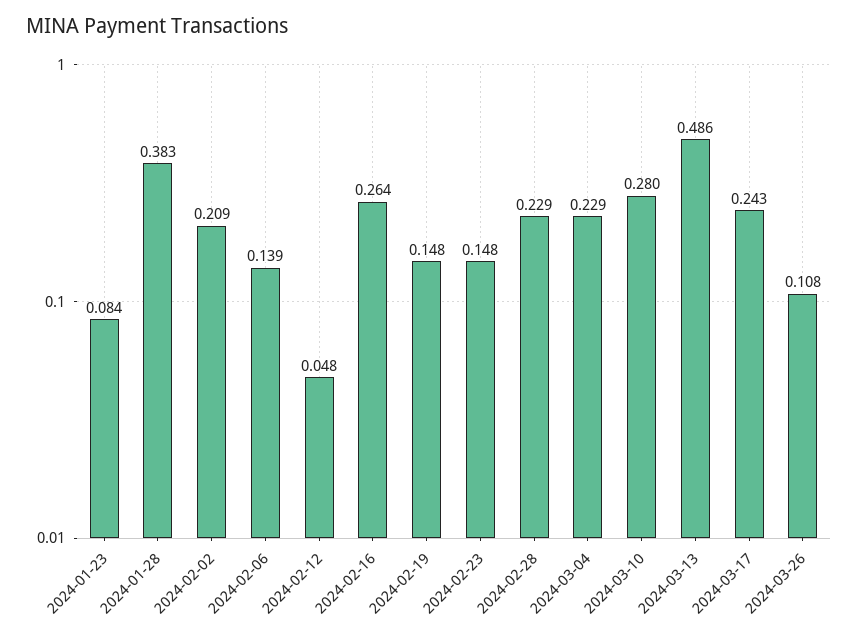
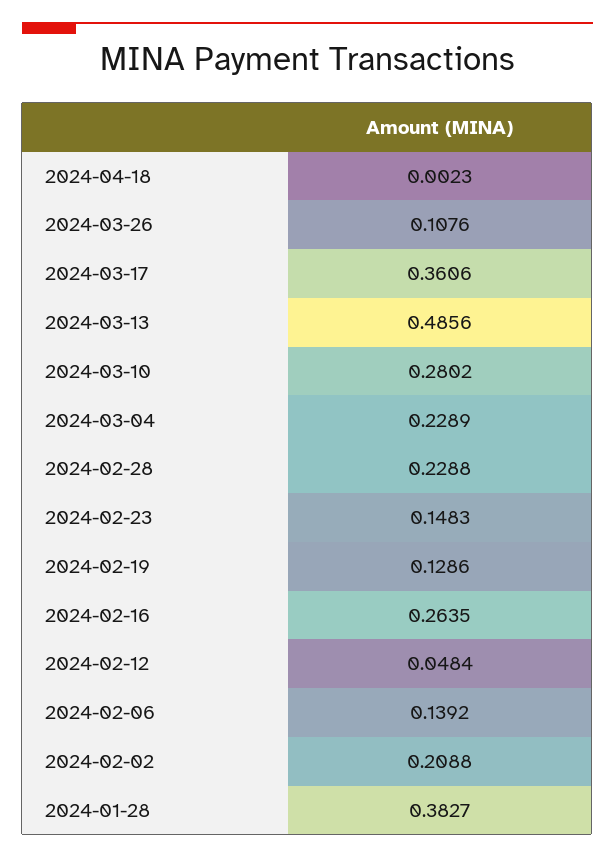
2024-01-23: 0.084 -> none
2024-02-19: 0.148 -> 0.1286
2024-03-17: 0.243 -> 0.3606
2024-04-18: none -> 0.0023

